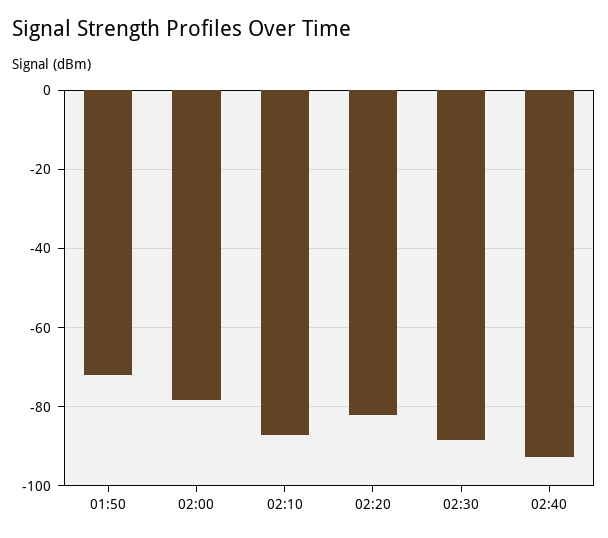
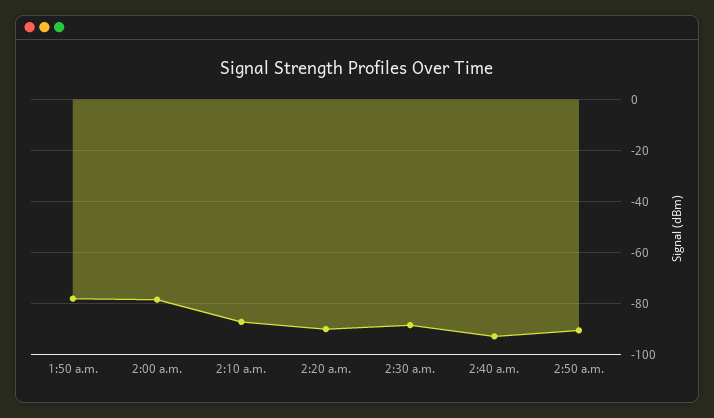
01:50: -72 -> -77.5
02:20: -82 -> -90
2:50 a.m.: none -> -90

